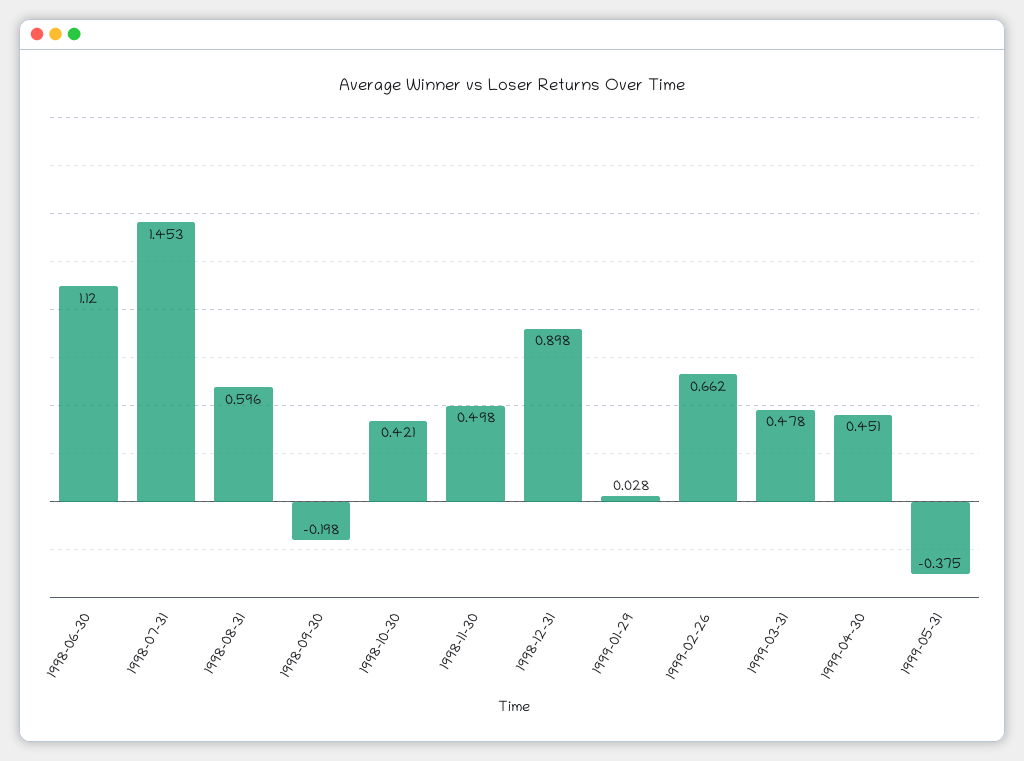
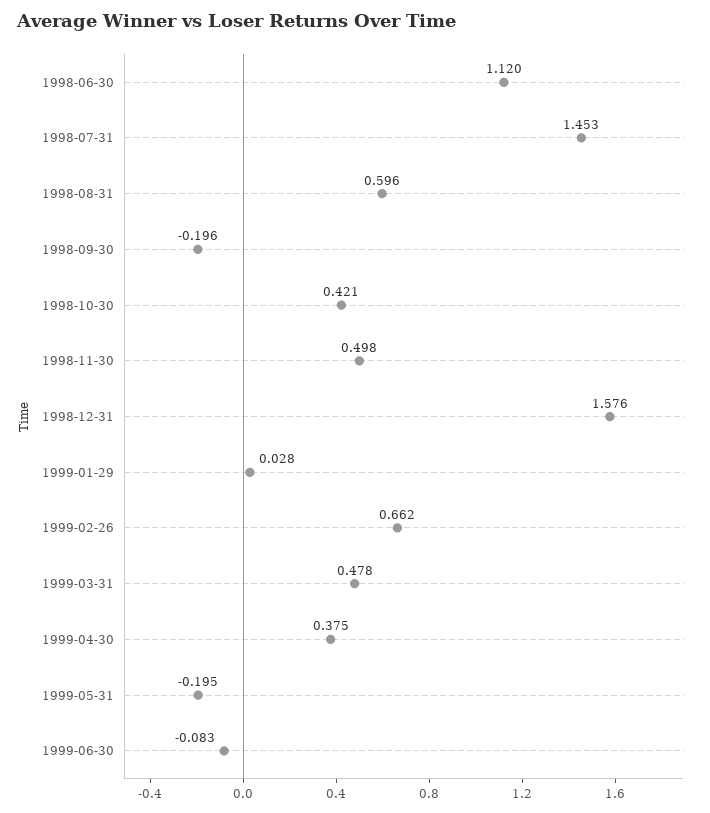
1998-09-30: -0.198 -> -0.196
1998-12-31: 0.898 -> 1.576
1999-04-30: 0.451 -> 0.375
1999-05-31: -0.375 -> -0.195
1999-06-30: none -> -0.083

